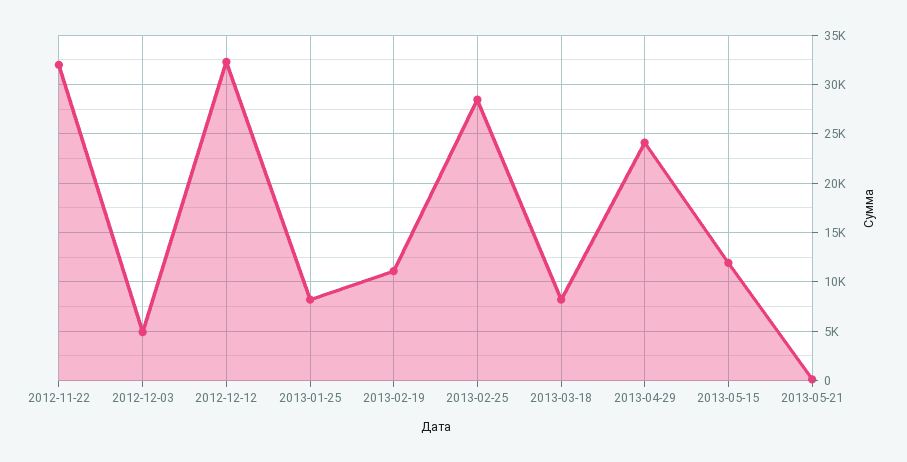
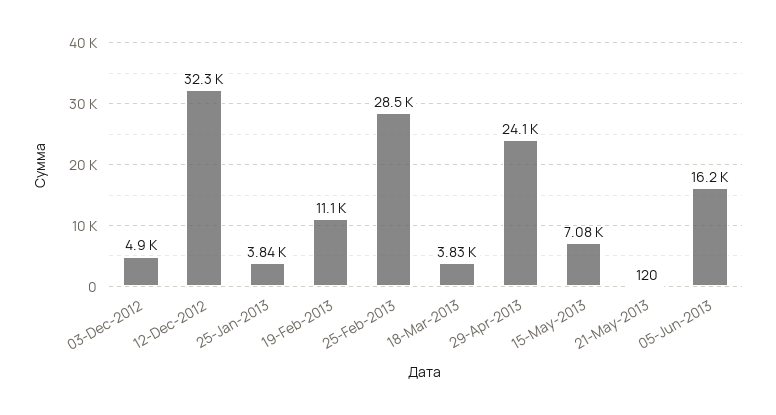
2012-11-22: 32000 -> none
2013-01-25: 8000 -> 3840
2013-03-18: 8000 -> 3830
2013-05-15: 12000 -> 7080
05-Jun-2013: none -> 16200

